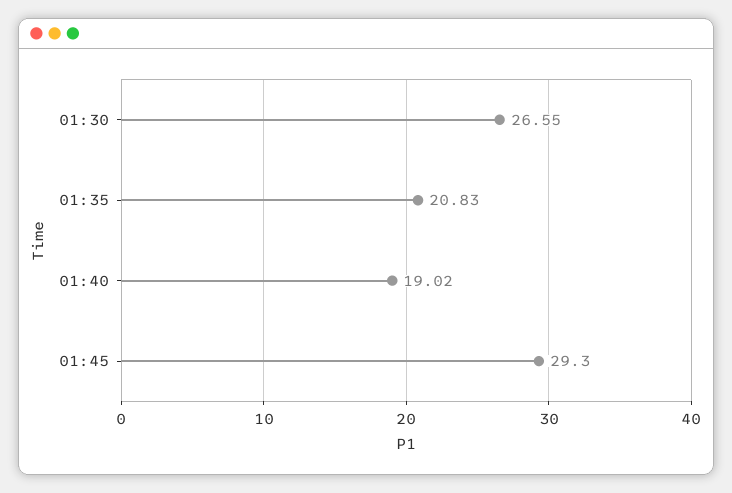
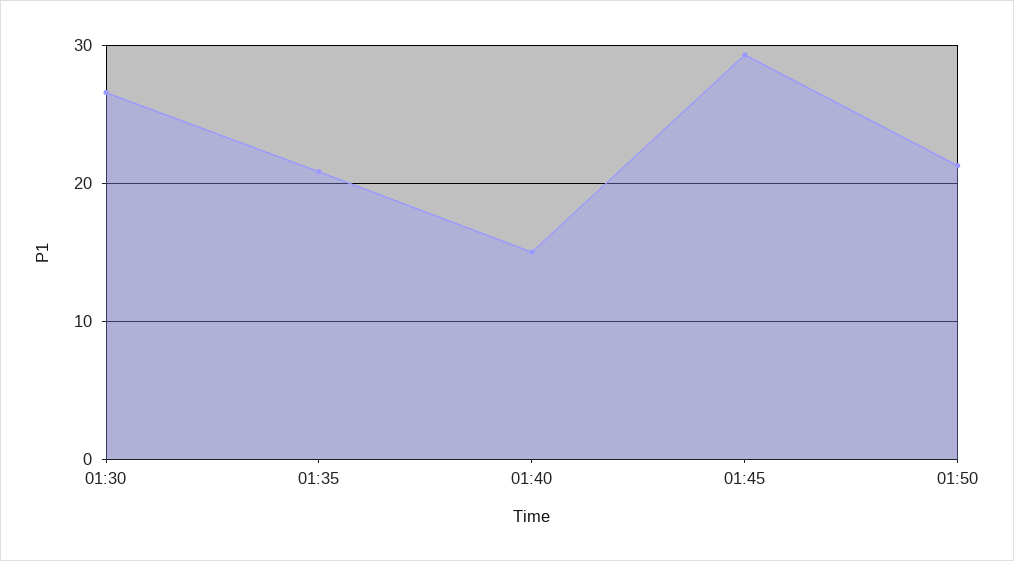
01:40: 19.02 -> 15
01:50: none -> 21

